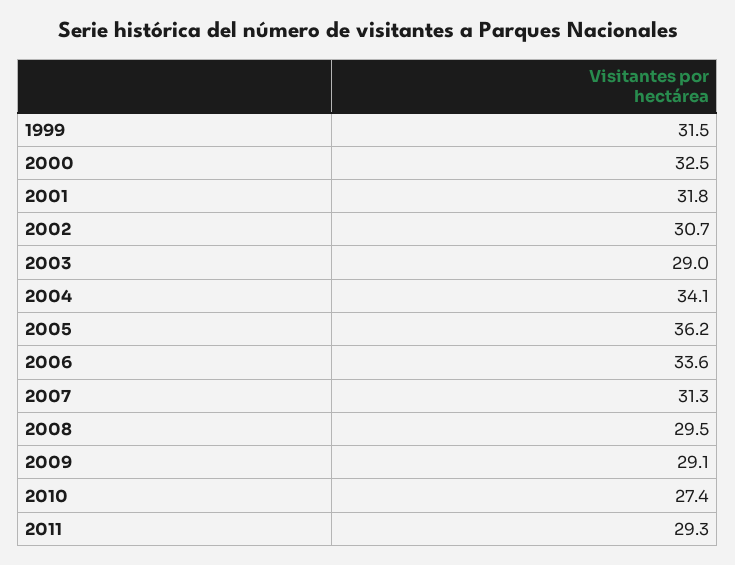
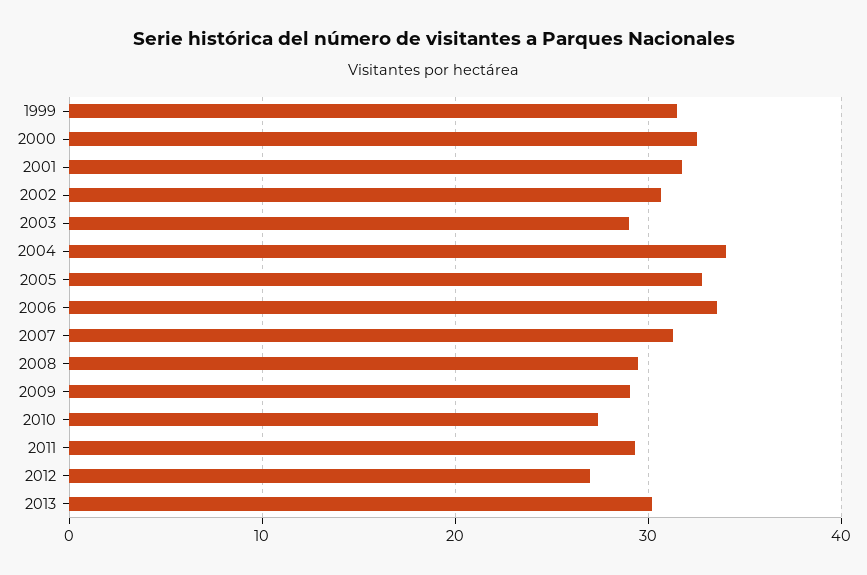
2005: 36.2 -> 33
2012: none -> 27
2013: none -> 30

